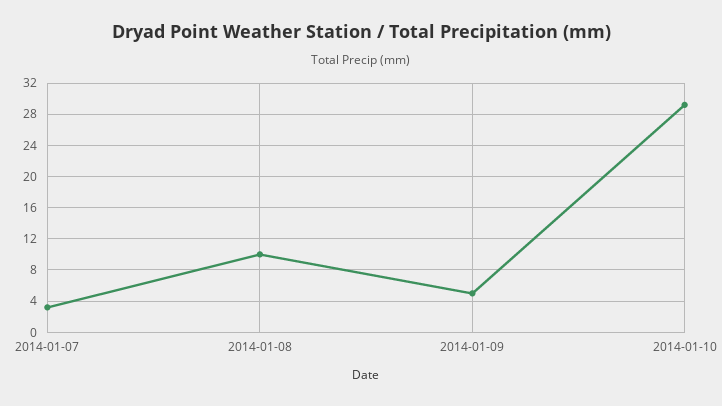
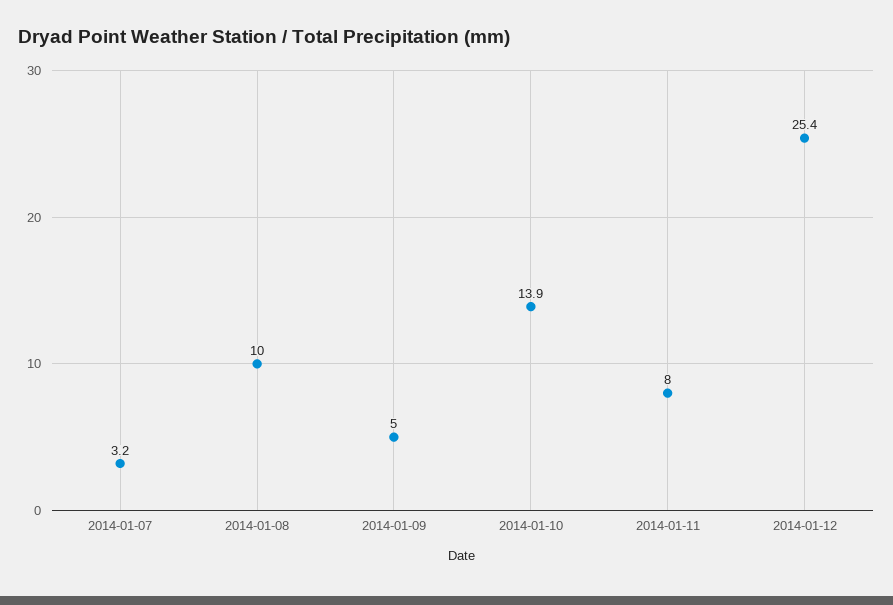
2014-01-10: 29 -> 13.9
2014-01-11: none -> 8
2014-01-12: none -> 25.4

